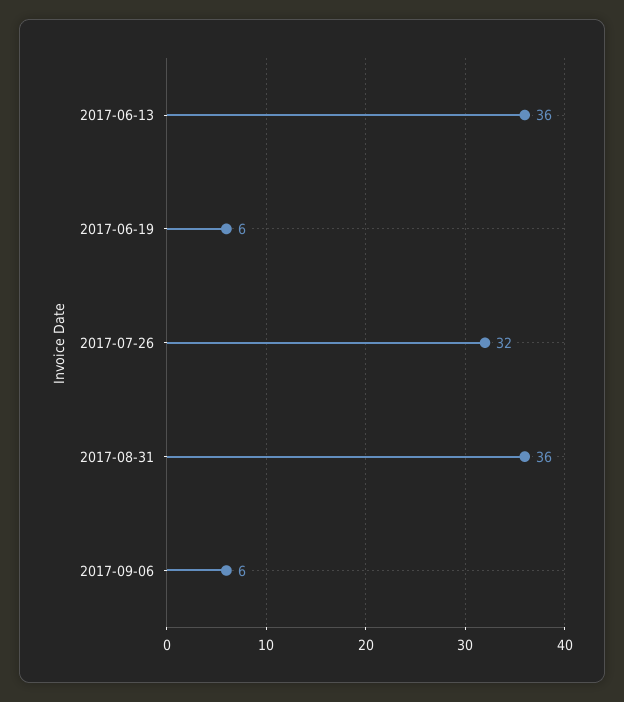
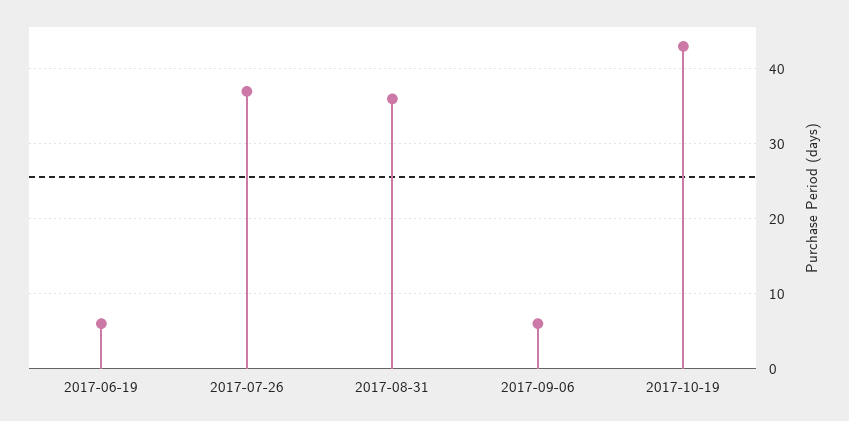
2017-06-13: 36 -> none
2017-07-26: 32 -> 37
2017-10-19: none -> 43

